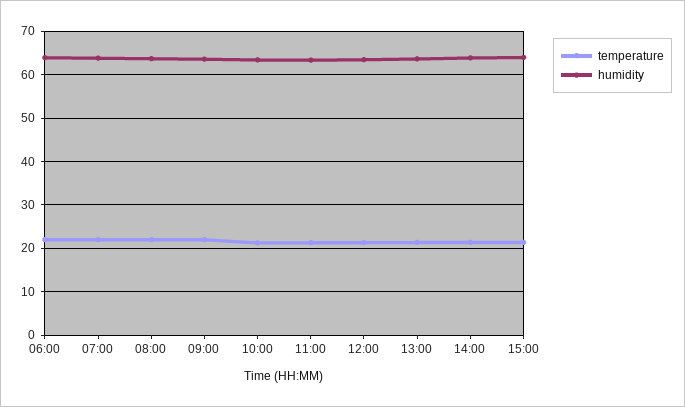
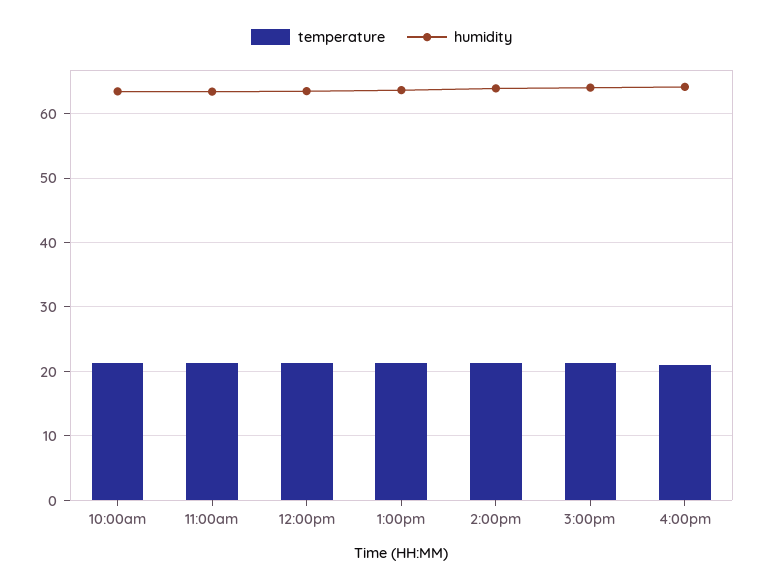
temperature, 06:00: 22 -> none
humidity, 06:00: 64 -> none
temperature, 07:00: 22 -> none
humidity, 07:00: 64 -> none
temperature, 08:00: 22 -> none
humidity, 08:00: 64 -> none
temperature, 09:00: 22 -> none
humidity, 09:00: 64 -> none
temperature, 4:00pm: none -> 21
humidity, 4:00pm: none -> 64

